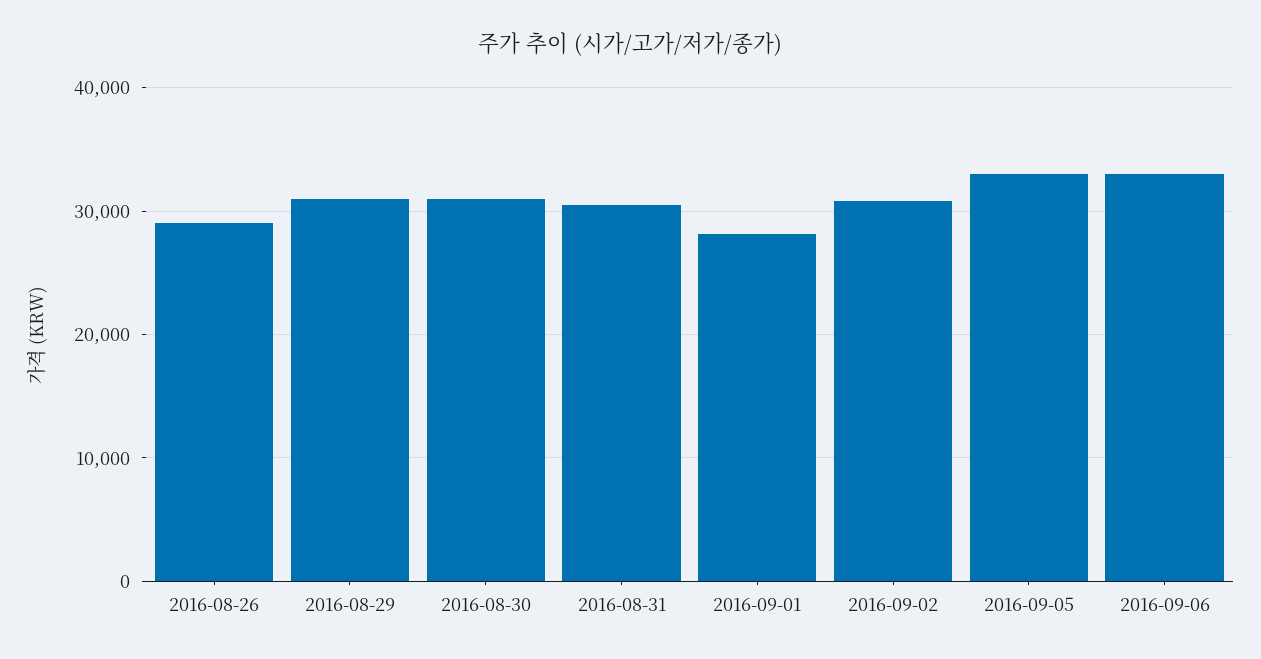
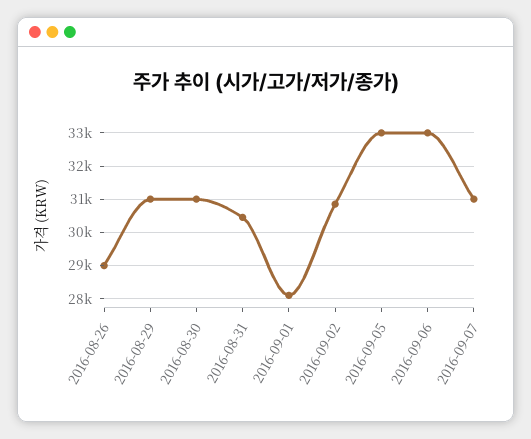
2016-09-07: none -> 31000

